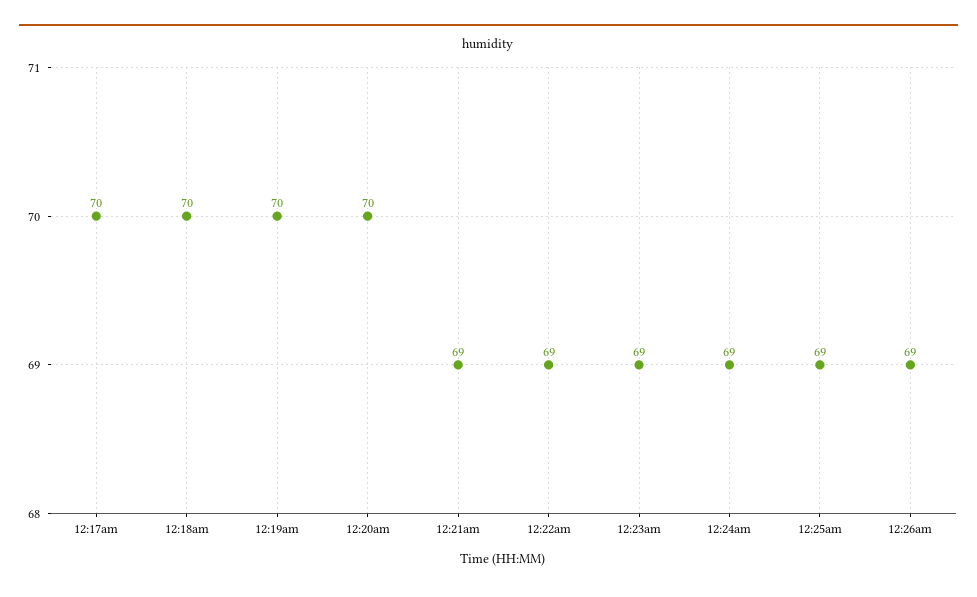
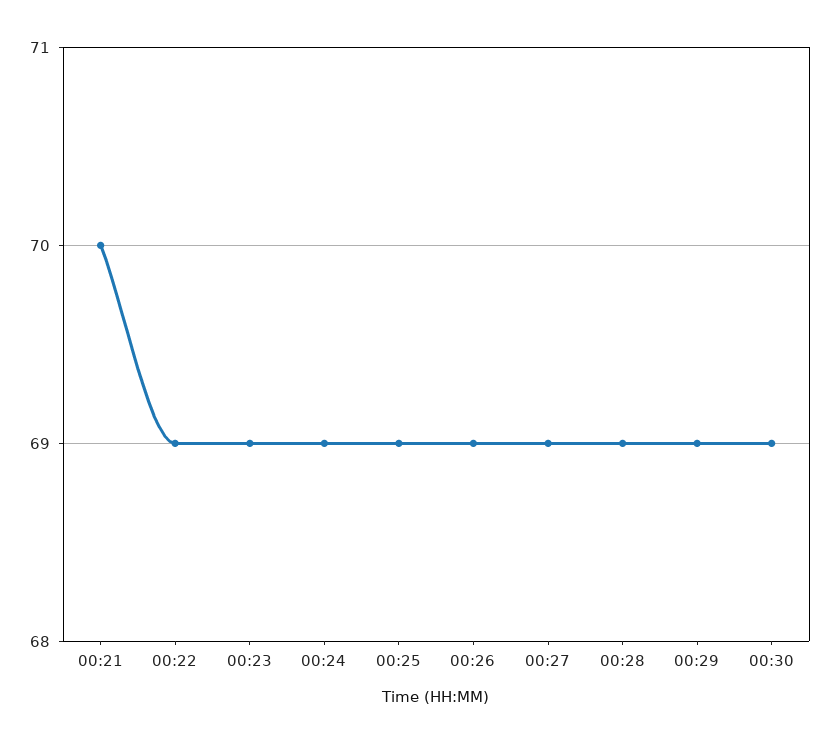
12:17am: 70 -> none
12:18am: 70 -> none
12:19am: 70 -> none
12:20am: 70 -> none
12:21am: 69 -> 70
00:27: none -> 69
00:28: none -> 69
00:29: none -> 69
00:30: none -> 69

